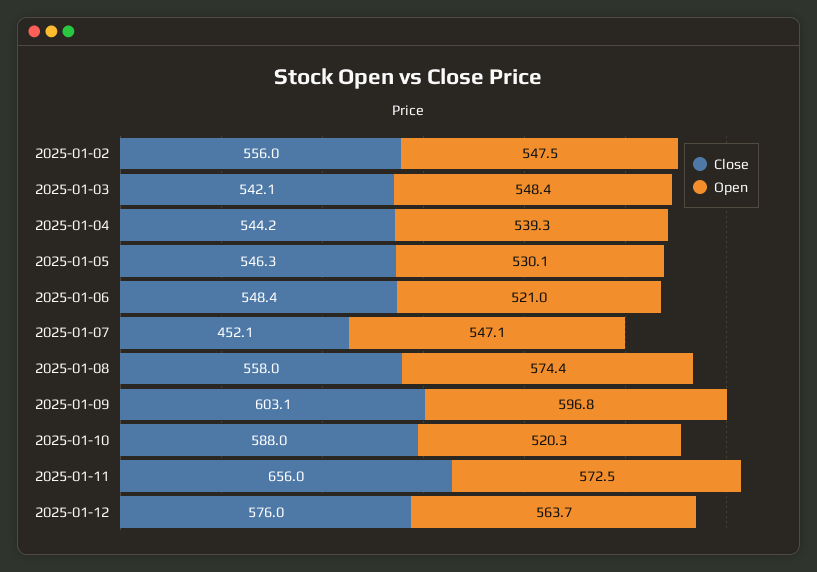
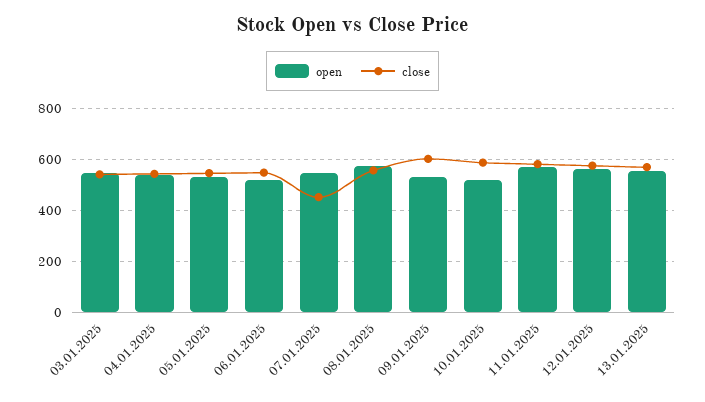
Close, 2025-01-02: 556 -> none
Open, 2025-01-02: 547.5 -> none
Open, 2025-01-09: 596.8 -> 525
Close, 2025-01-11: 656 -> 575
Open, 13.01.2025: none -> 550
Close, 13.01.2025: none -> 575

